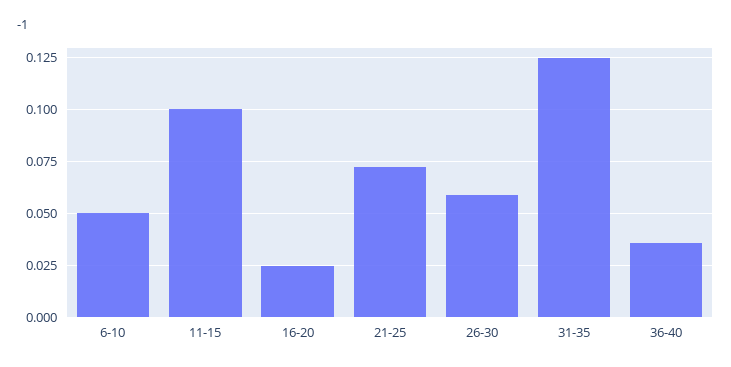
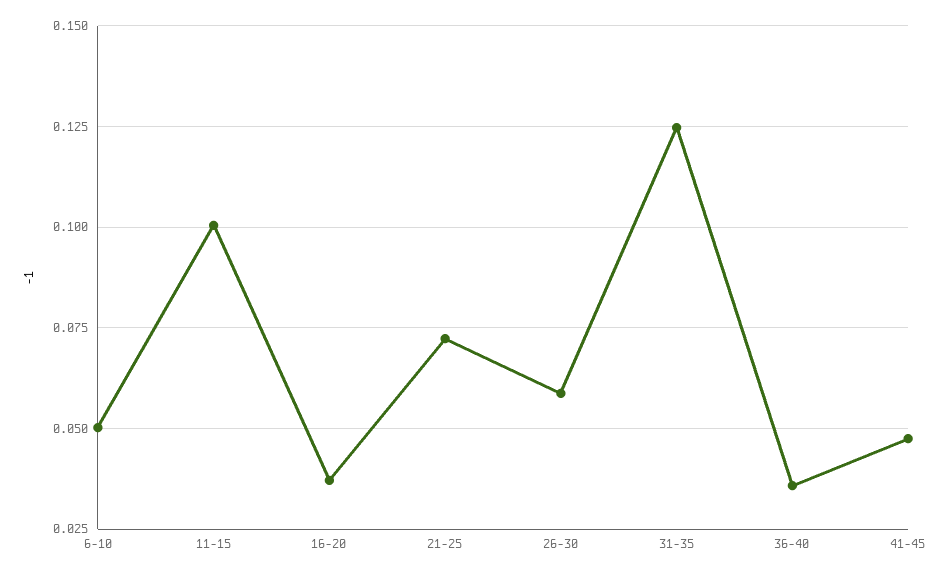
16-20: 0.025 -> 0.0375
41-45: none -> 0.0475

